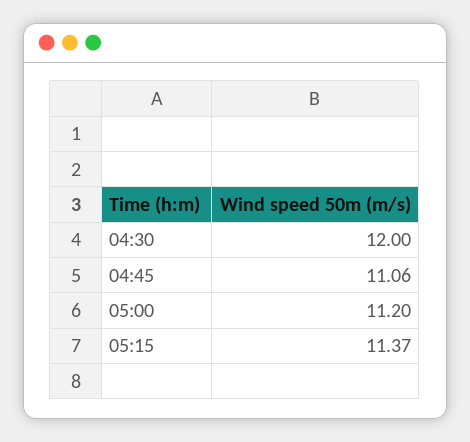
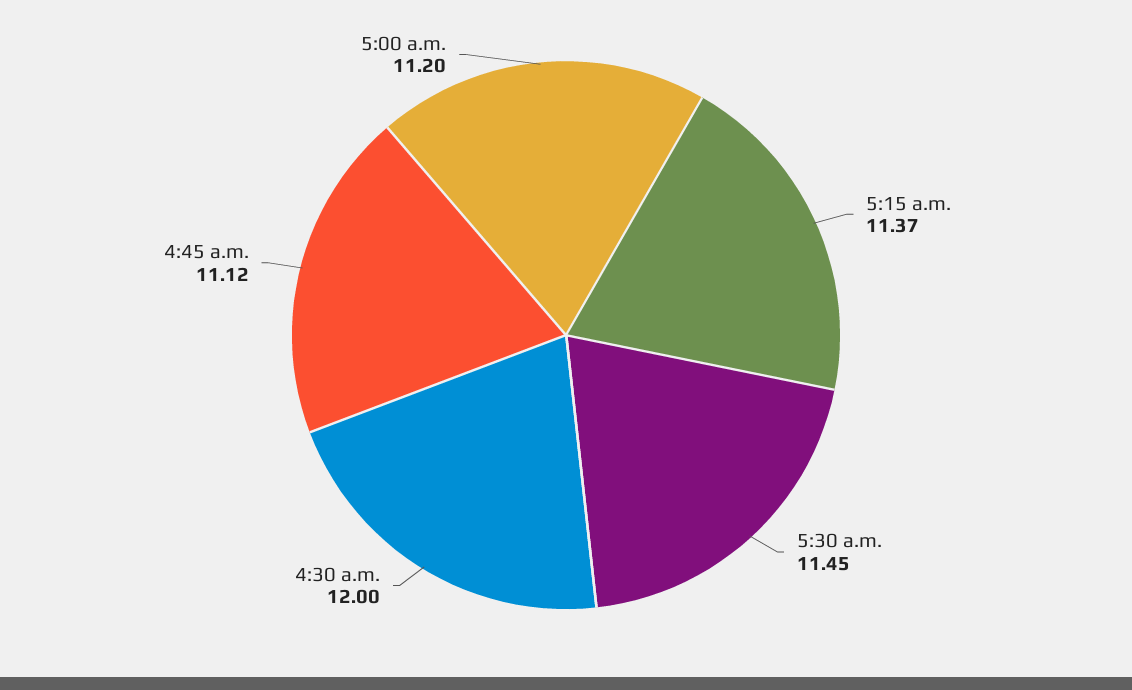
04:45: 11.06 -> 11.12
5:30 a.m.: none -> 11.45

